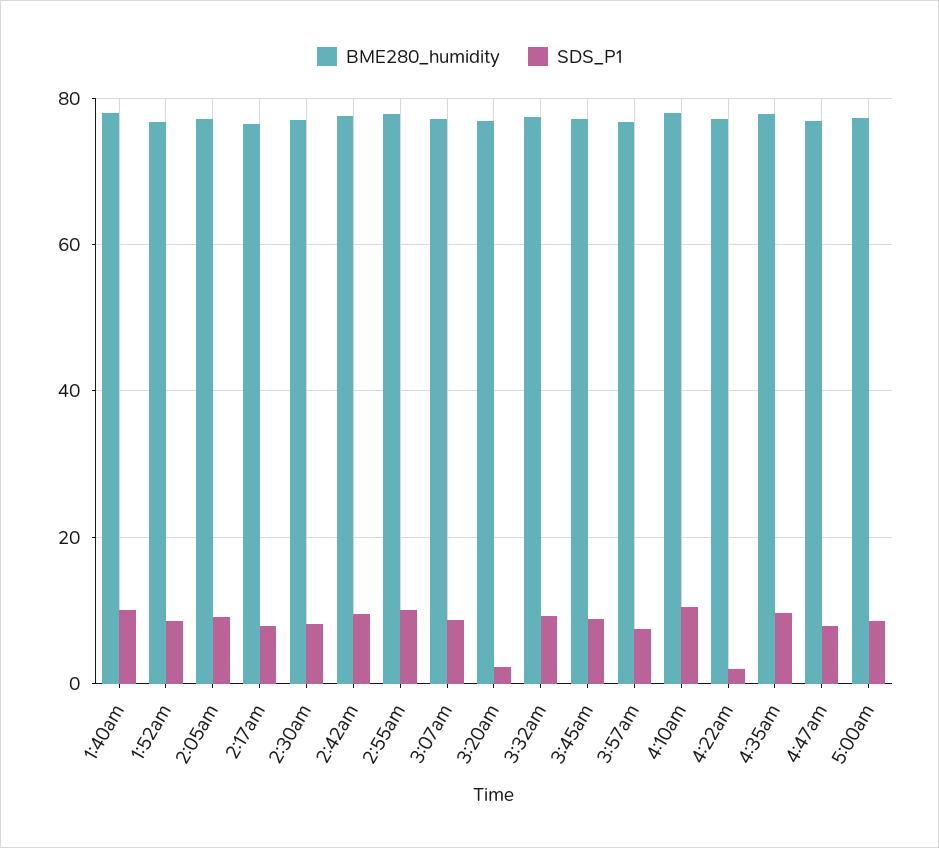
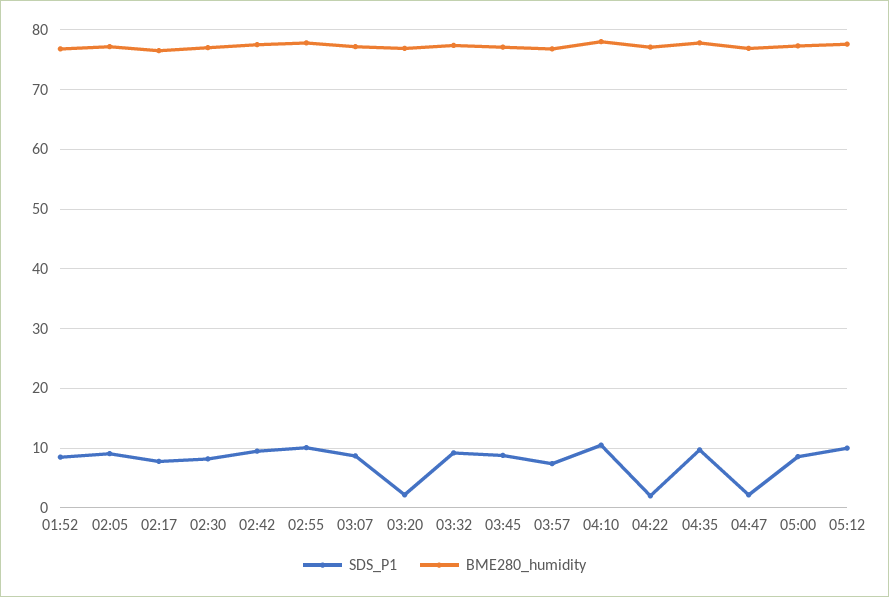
BME280_humidity, 1:40am: 78 -> none
SDS_P1, 1:40am: 10 -> none
SDS_P1, 4:47am: 8 -> 2
SDS_P1, 05:12: none -> 10
BME280_humidity, 05:12: none -> 78

